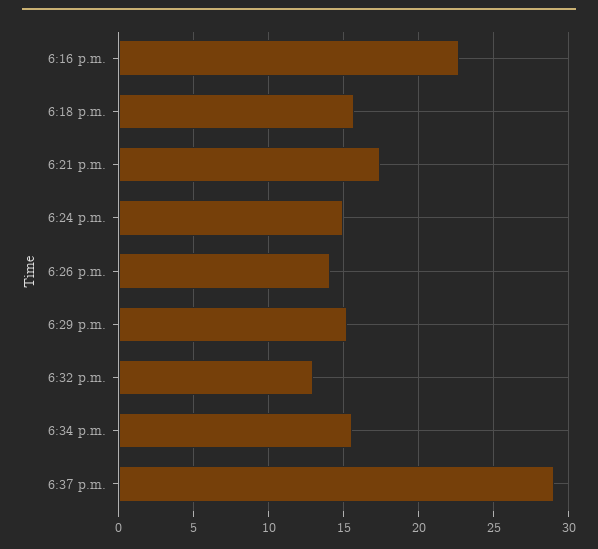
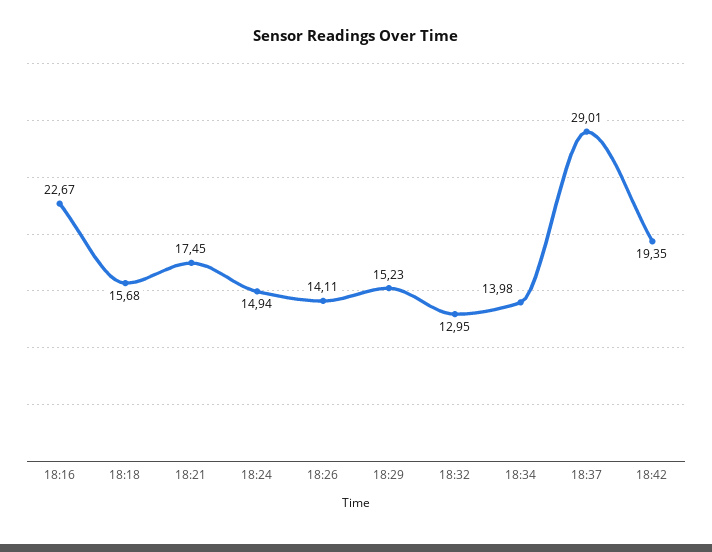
6:34 p.m.: 15.5 -> 13.98
18:42: none -> 19.35

